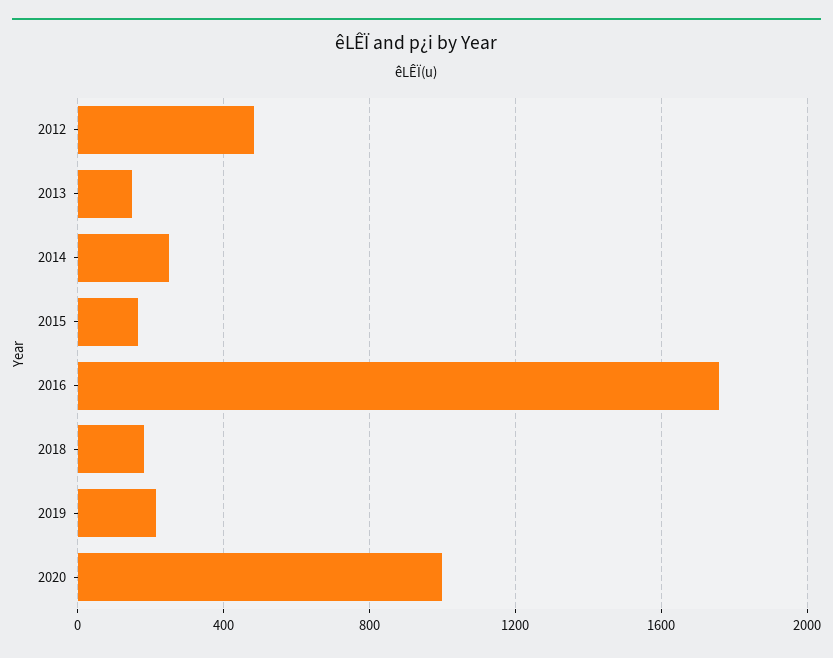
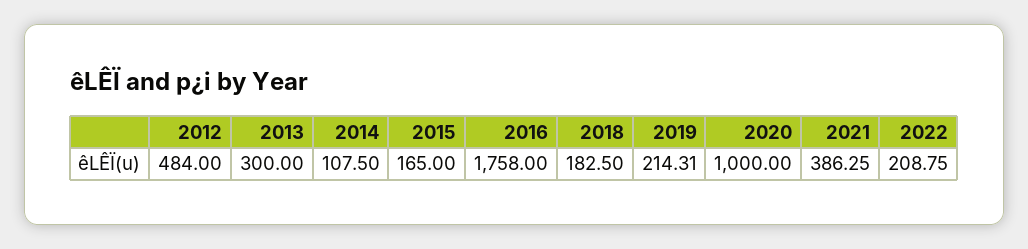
2013: 150 -> 300
2014: 250 -> 107.5
2021: none -> 386.25
2022: none -> 208.75

